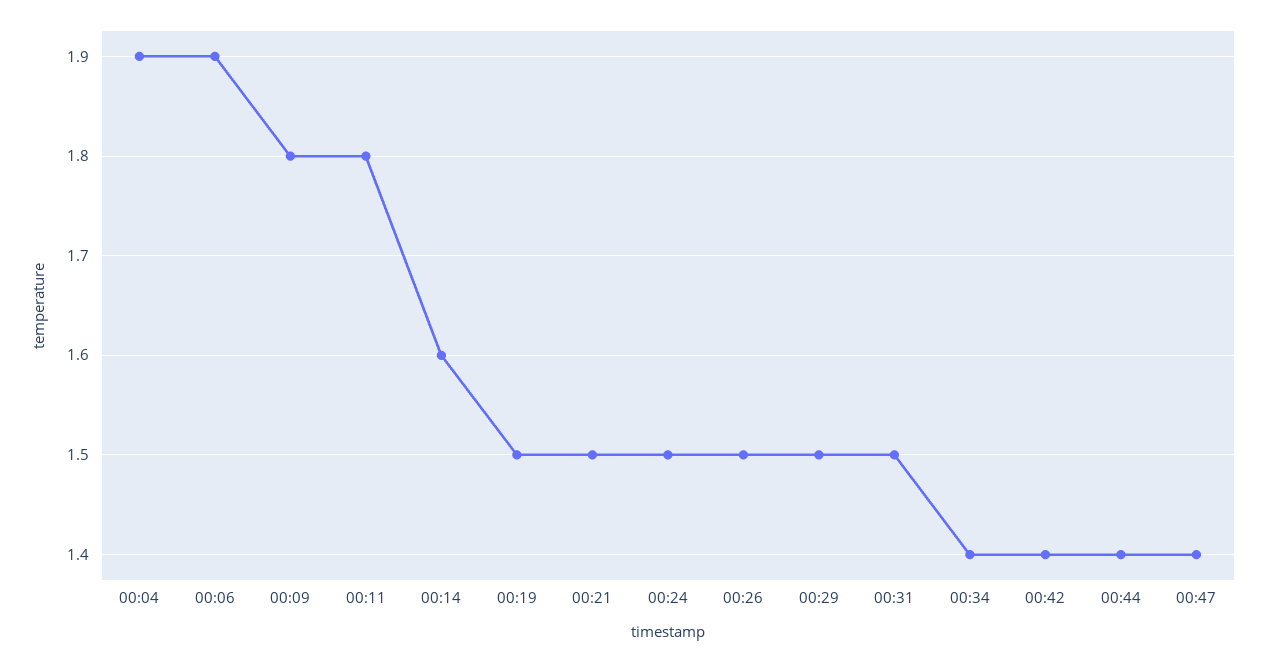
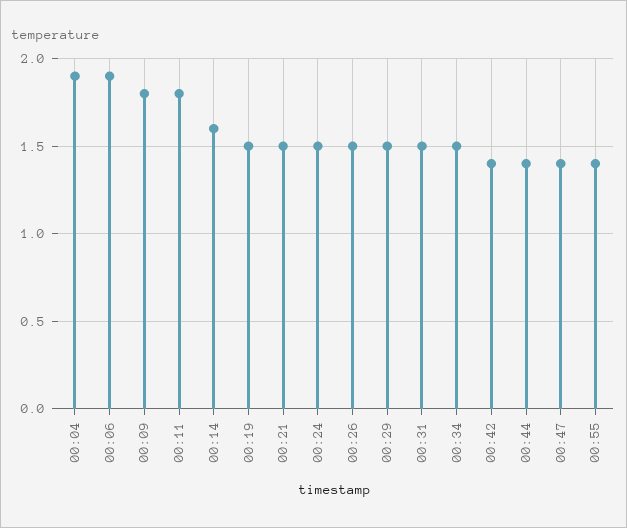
00:34: 1.4 -> 1.5
00:55: none -> 1.4

